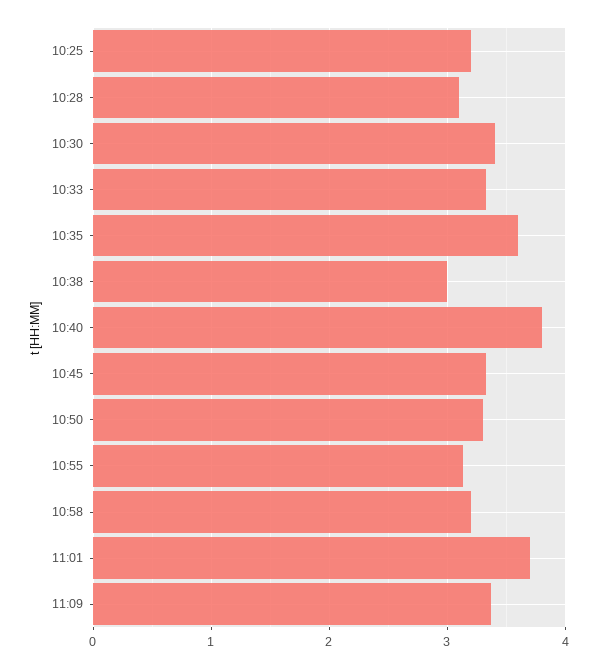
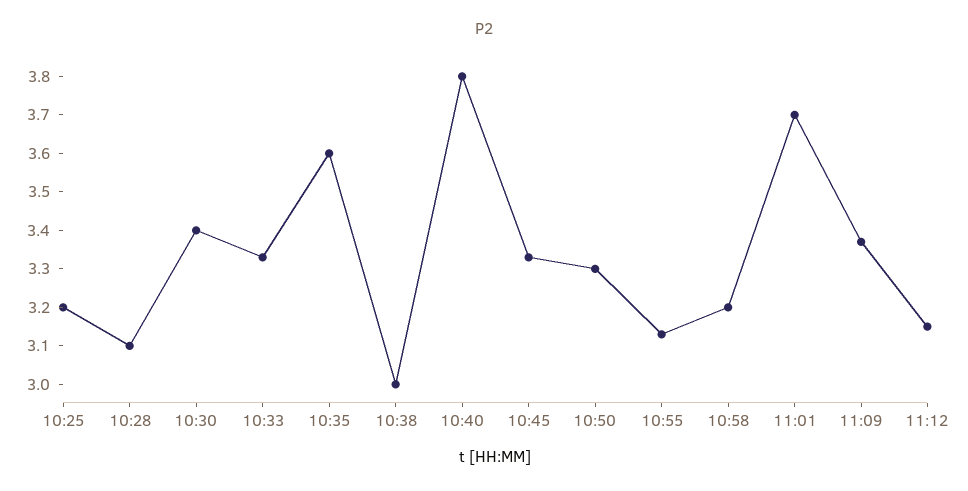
11:12: none -> 3.15

